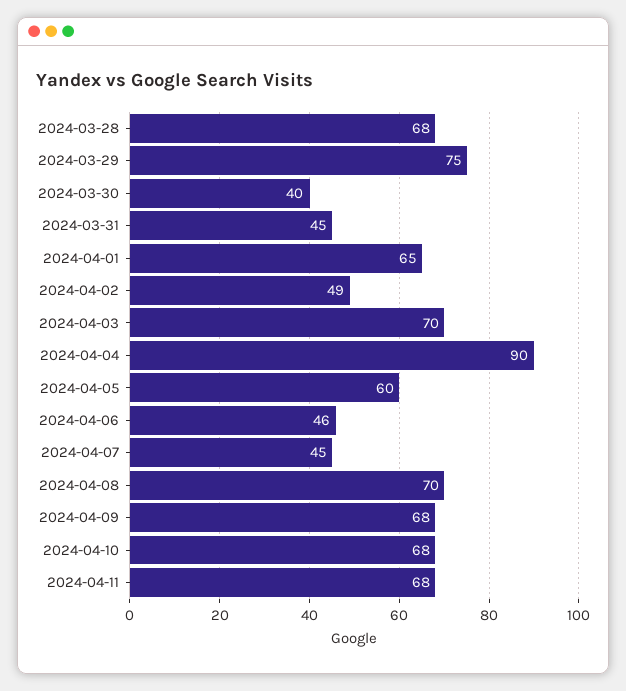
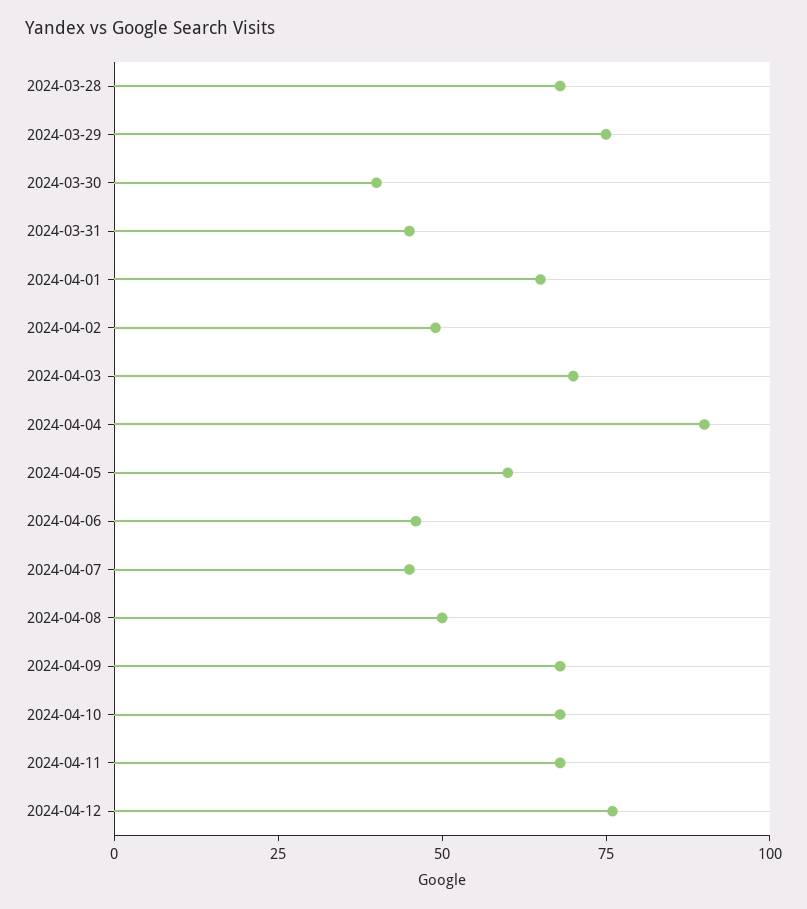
2024-04-08: 70 -> 50
2024-04-12: none -> 75

